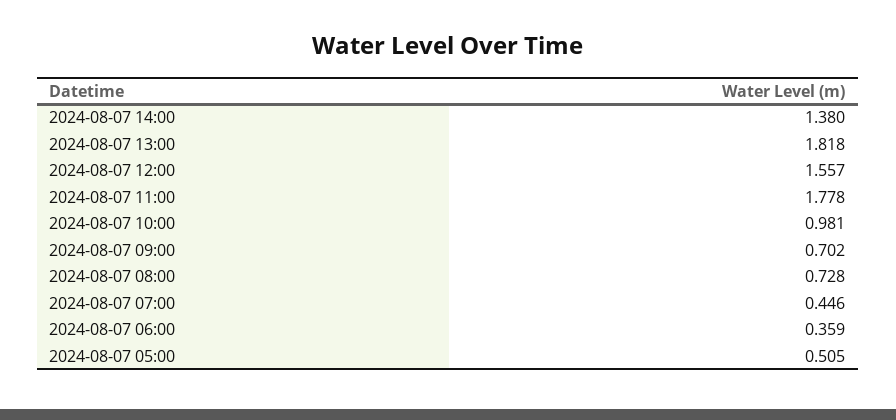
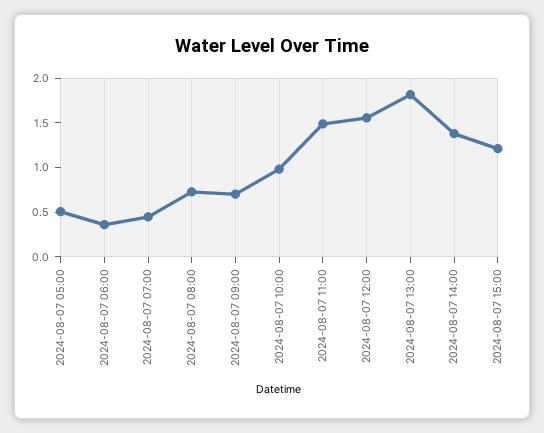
2024-08-07 11:00: 1.778 -> 1.5
2024-08-07 15:00: none -> 1.2

